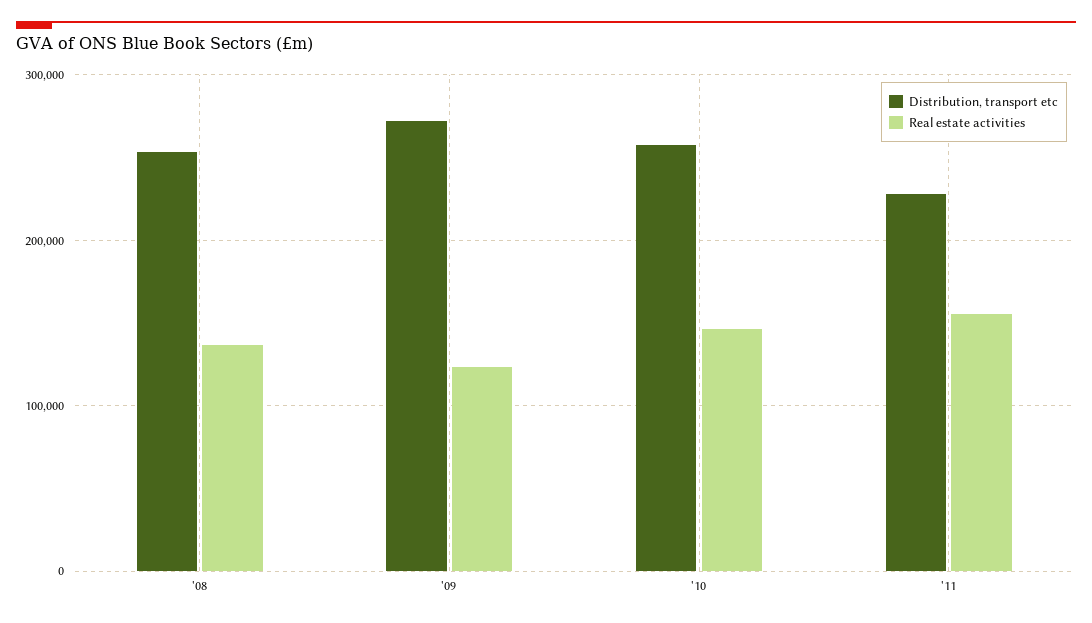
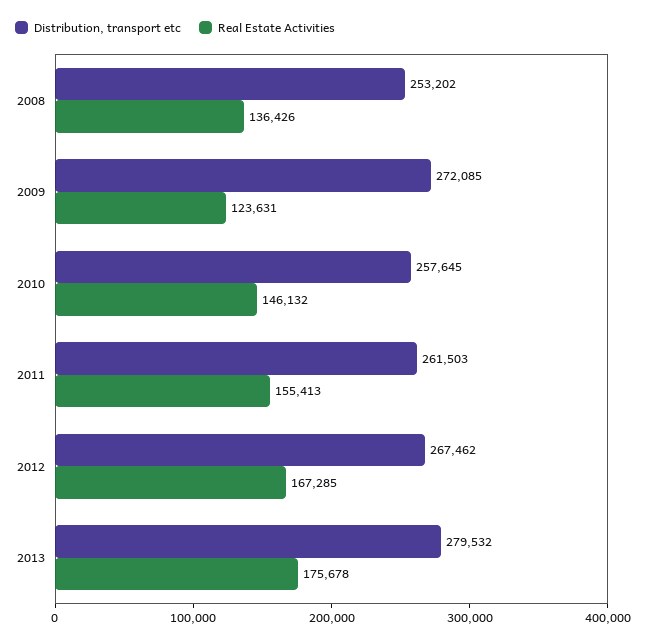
Distribution, transport etc, '11: 230000 -> 261503
Distribution, transport etc, 2012: none -> 267462
Real estate activities, 2012: none -> 167285
Distribution, transport etc, 2013: none -> 279532
Real estate activities, 2013: none -> 175678

